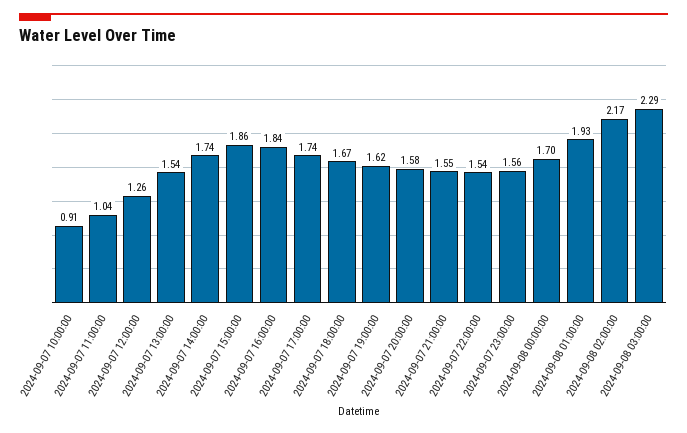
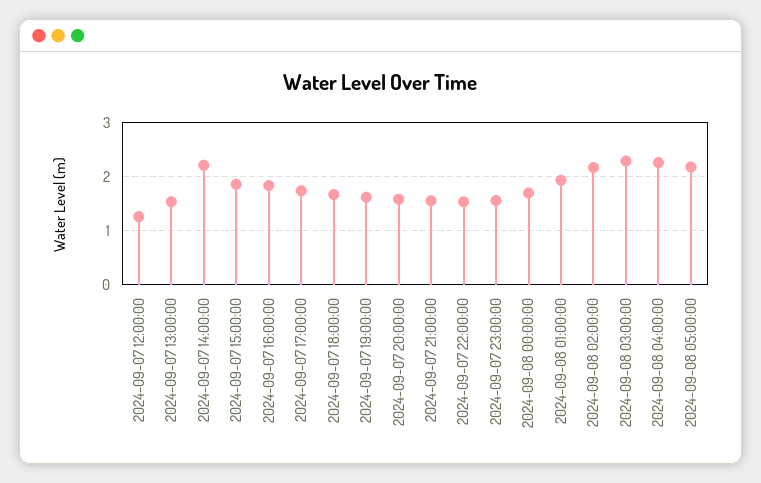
2024-09-07 10:00:00: 0.91 -> none
2024-09-07 11:00:00: 1.04 -> none
2024-09-07 14:00:00: 1.74 -> 2.2
2024-09-08 04:00:00: none -> 2.2
2024-09-08 05:00:00: none -> 2.2

